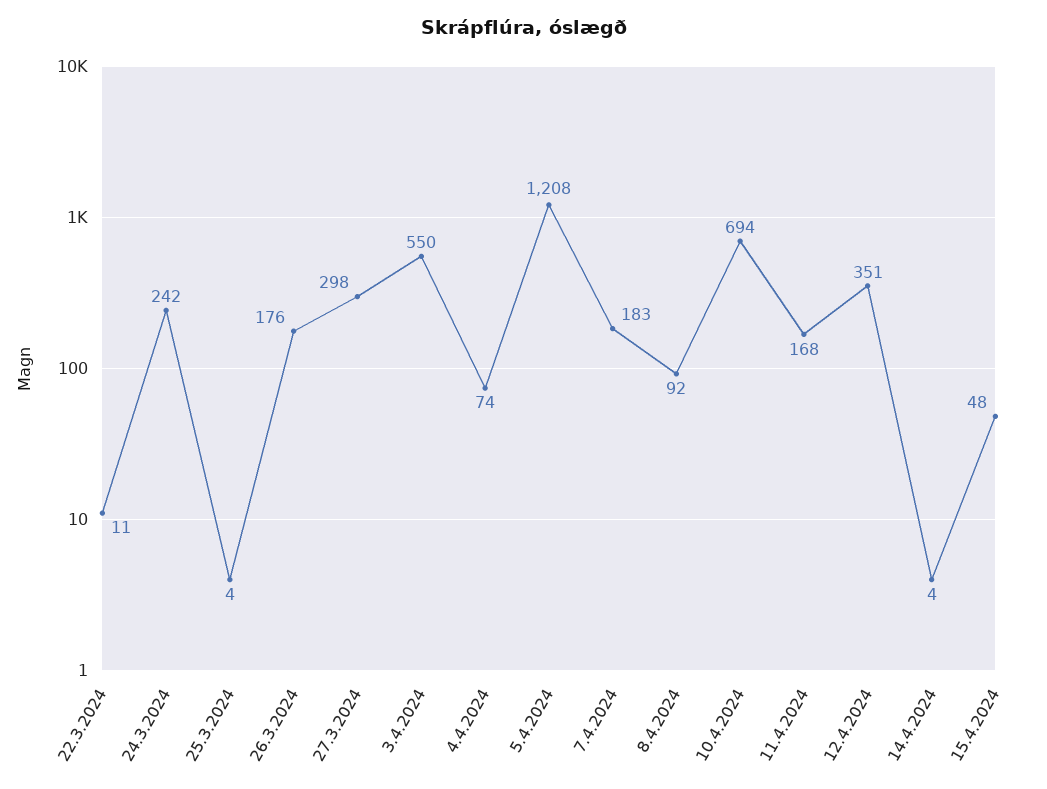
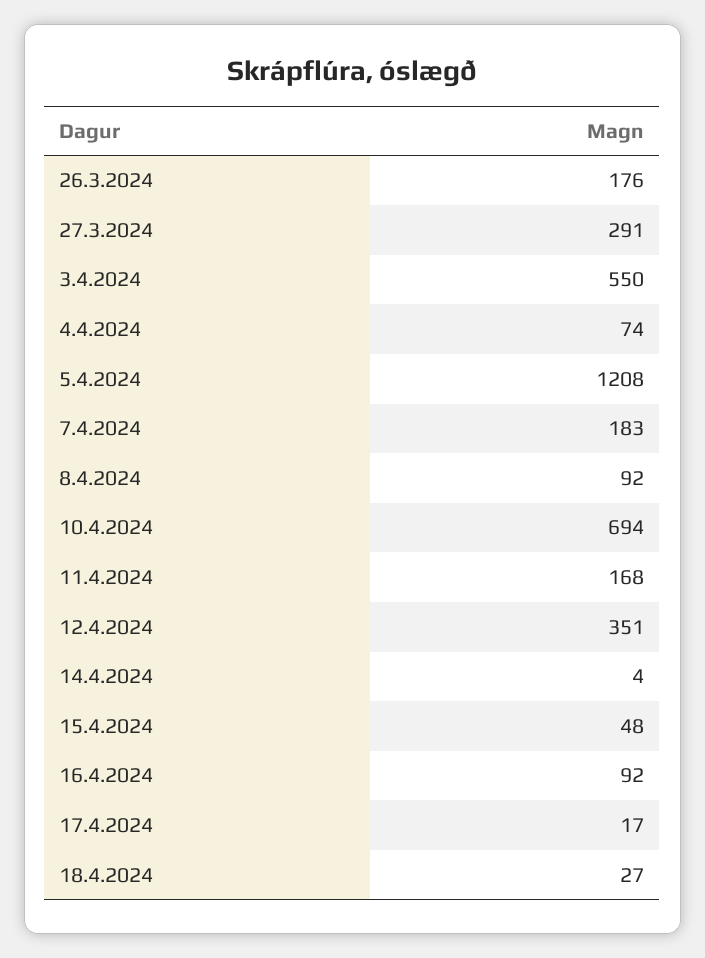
22.3.2024: 11 -> none
24.3.2024: 242 -> none
25.3.2024: 4 -> none
27.3.2024: 298 -> 291
16.4.2024: none -> 92
17.4.2024: none -> 17
18.4.2024: none -> 27

